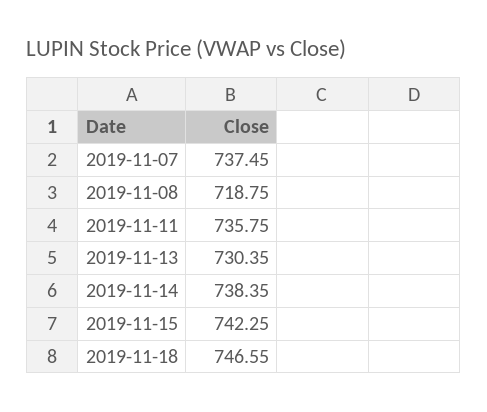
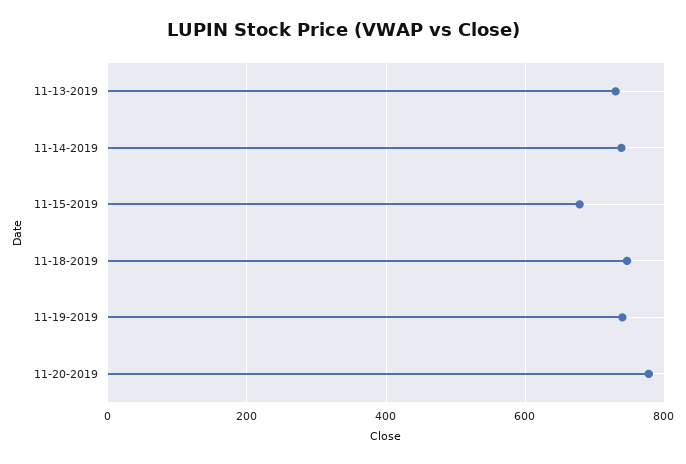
2019-11-07: 737.45 -> none
2019-11-08: 718.75 -> none
2019-11-11: 735.75 -> none
2019-11-15: 742.25 -> 680
11-19-2019: none -> 740
11-20-2019: none -> 780

